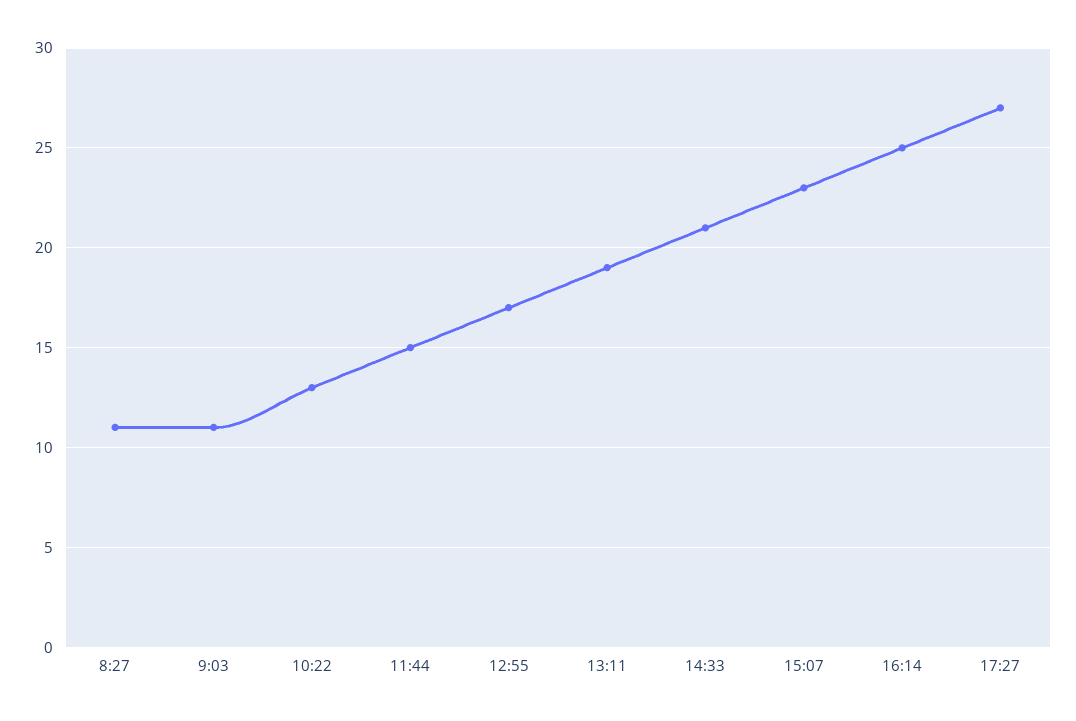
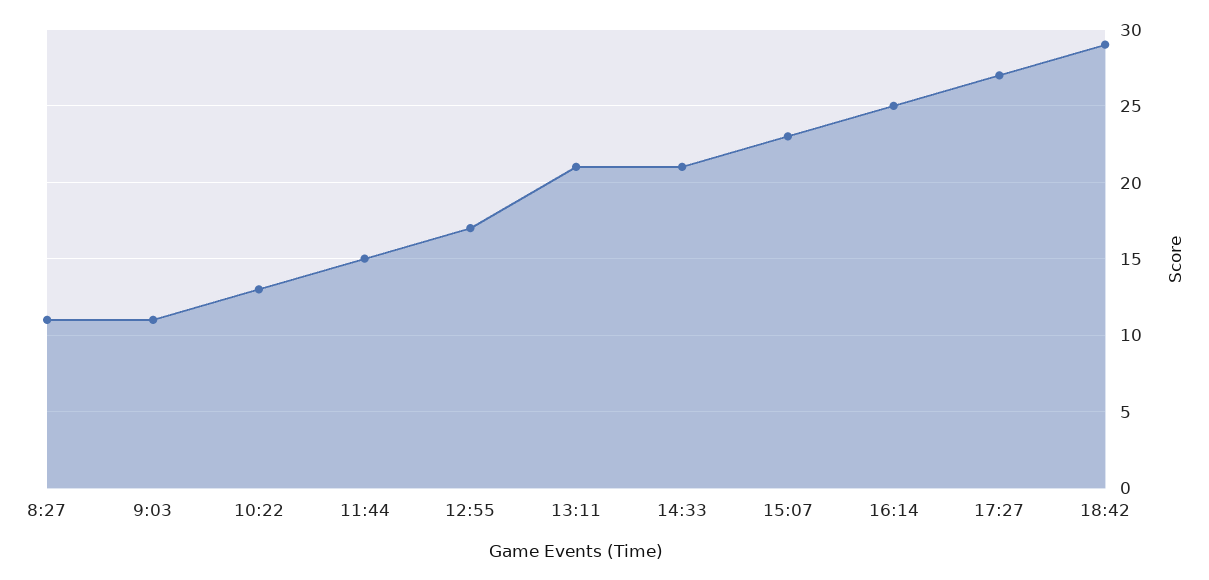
13:11: 19 -> 21
18:42: none -> 29

